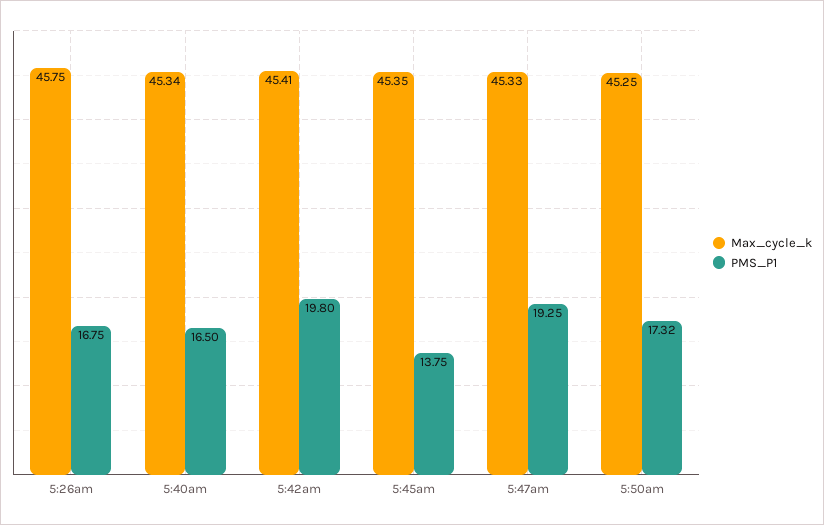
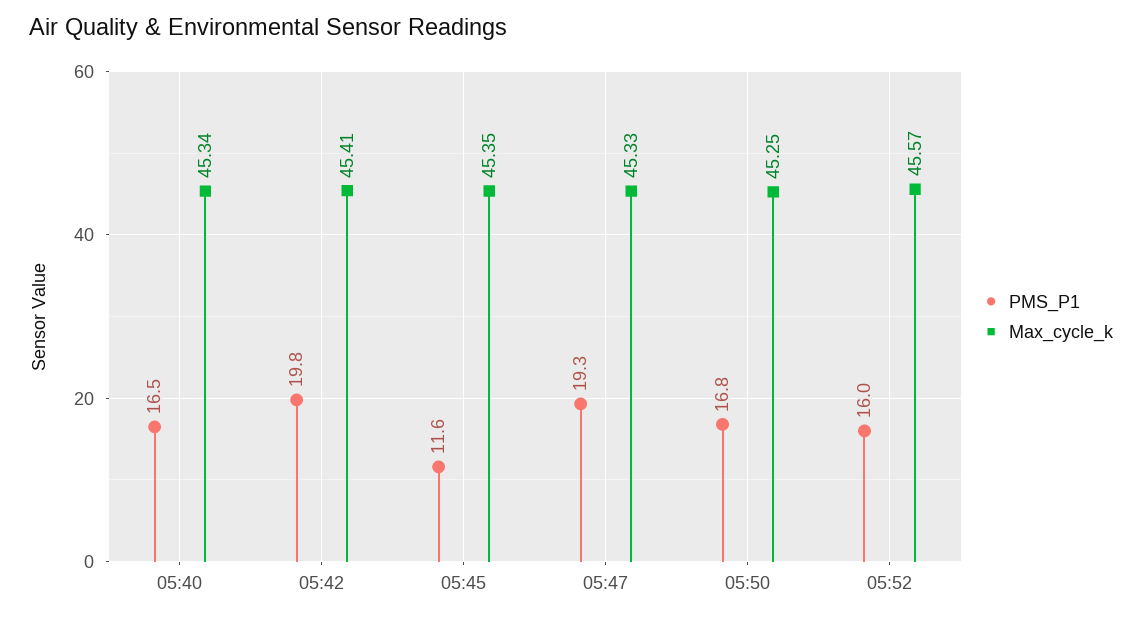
Max_cycle_k, 5:26am: 45.75 -> none
PMS_P1, 5:26am: 16.75 -> none
PMS_P1, 5:45am: 13.75 -> 11.6
PMS_P1, 5:50am: 17.32 -> 16.8
PMS_P1, 05:52: none -> 16
Max_cycle_k, 05:52: none -> 45.57

